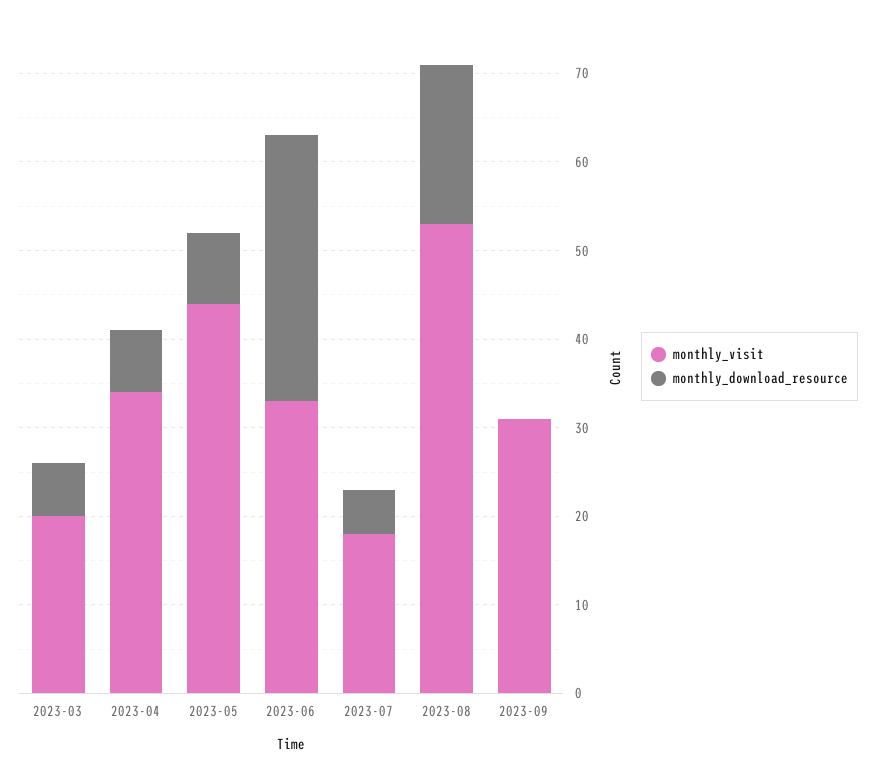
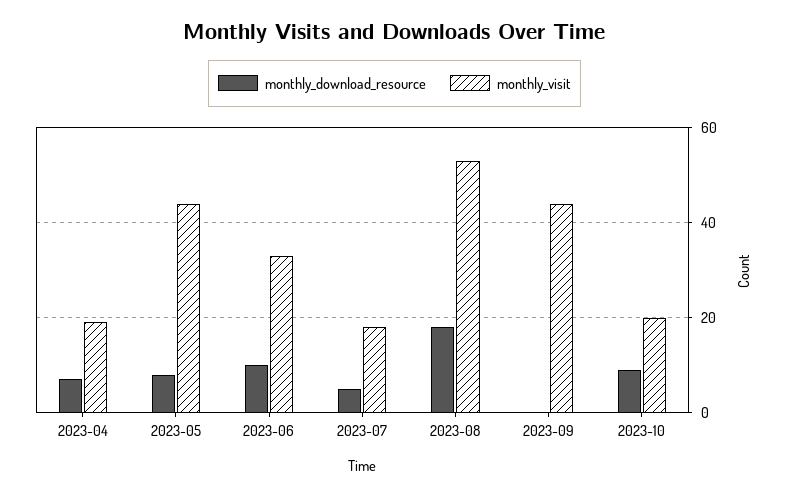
monthly_visit, 2023-03: 20 -> none
monthly_download_resource, 2023-03: 6 -> none
monthly_visit, 2023-04: 34 -> 20
monthly_download_resource, 2023-06: 30 -> 10
monthly_visit, 2023-09: 31 -> 45
monthly_download_resource, 2023-10: none -> 10
monthly_visit, 2023-10: none -> 20

